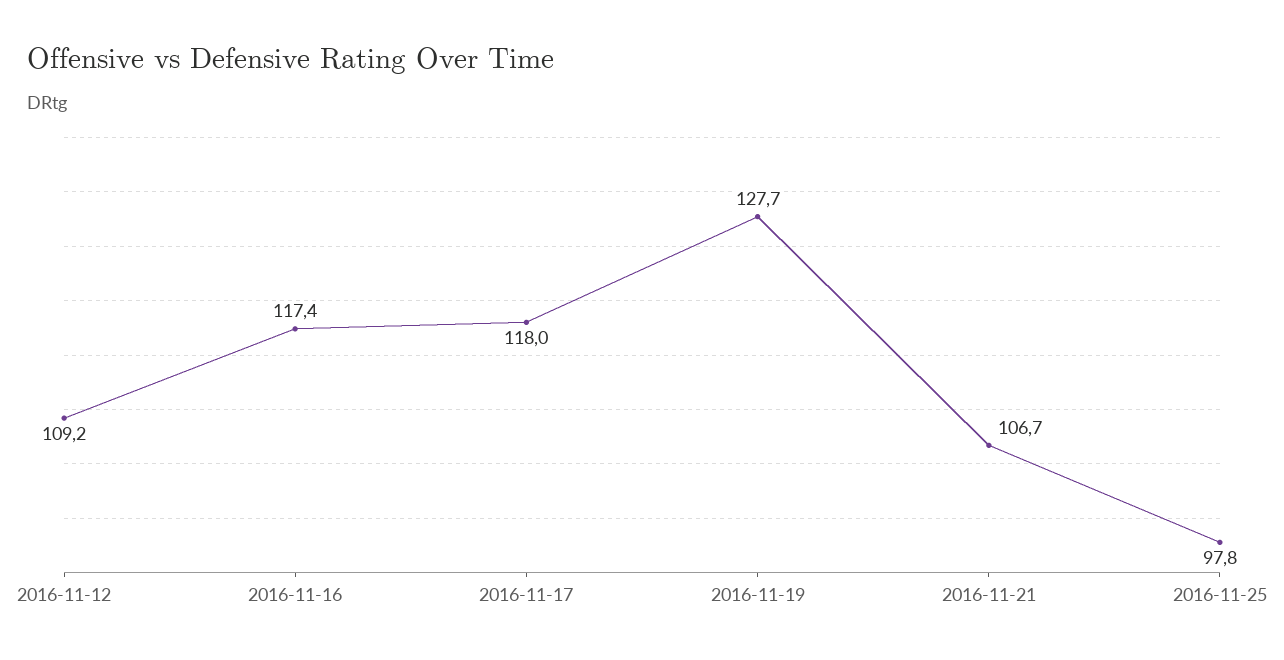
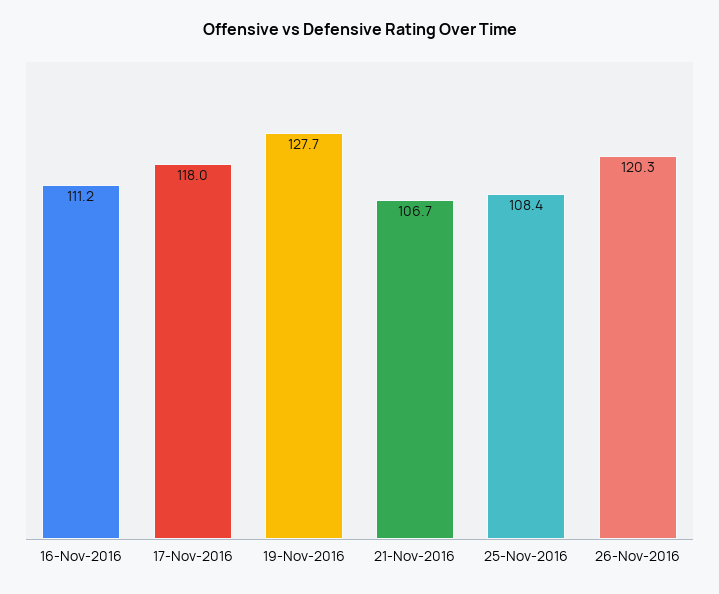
2016-11-12: 109.2 -> none
2016-11-16: 117.4 -> 111.2
2016-11-25: 97.8 -> 108.4
26-Nov-2016: none -> 120.3

